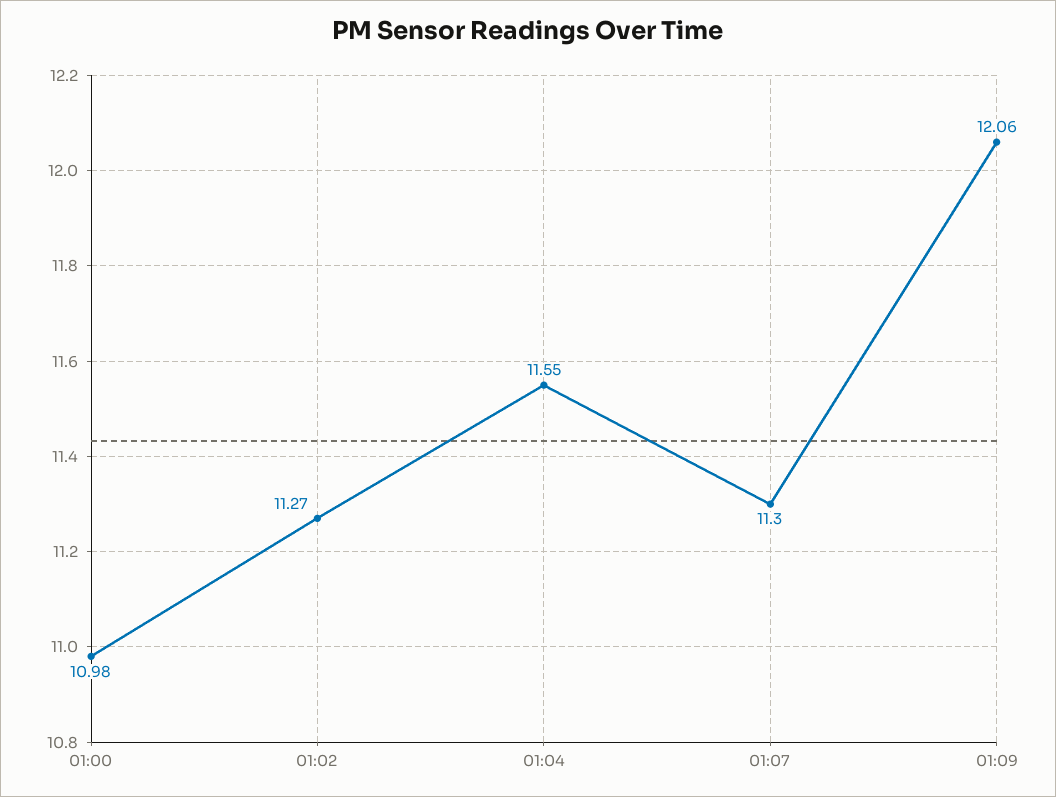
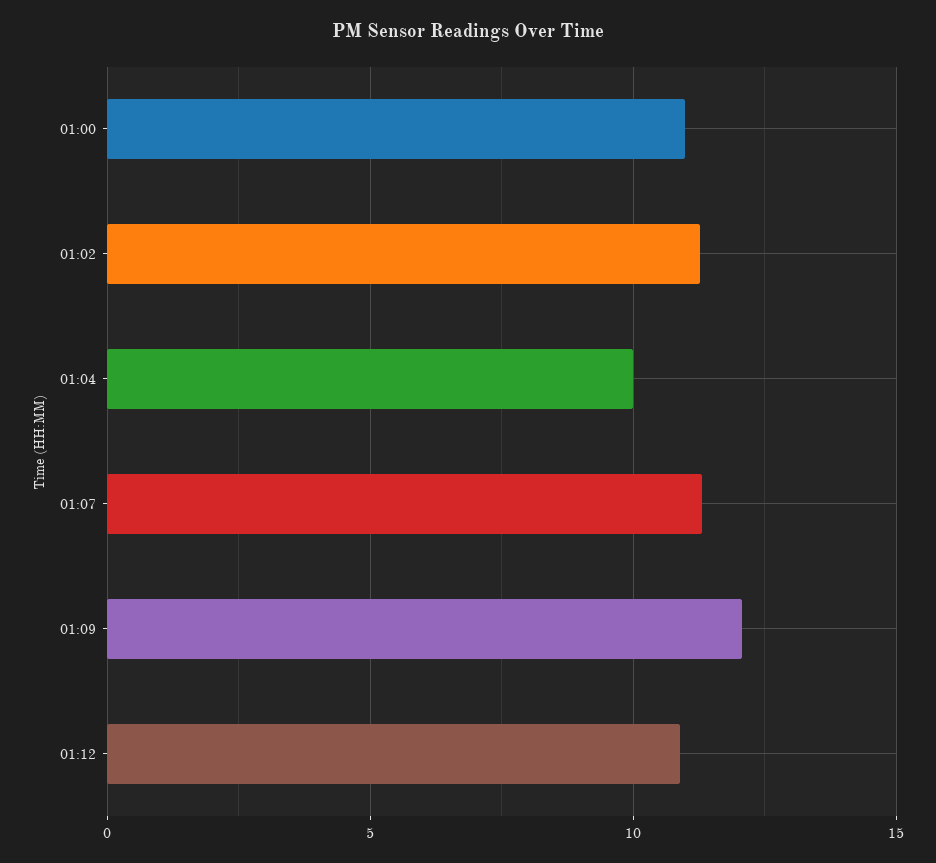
01:04: 11.55 -> 10
01:12: none -> 11

